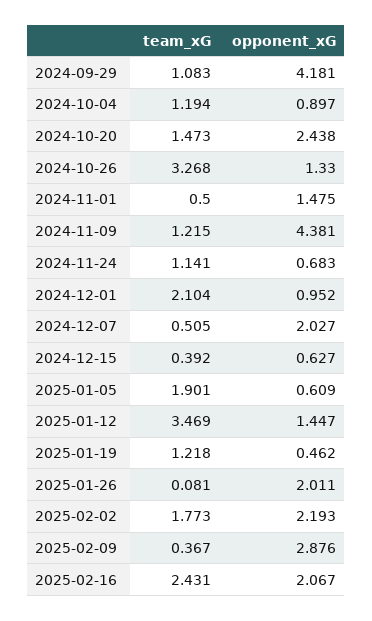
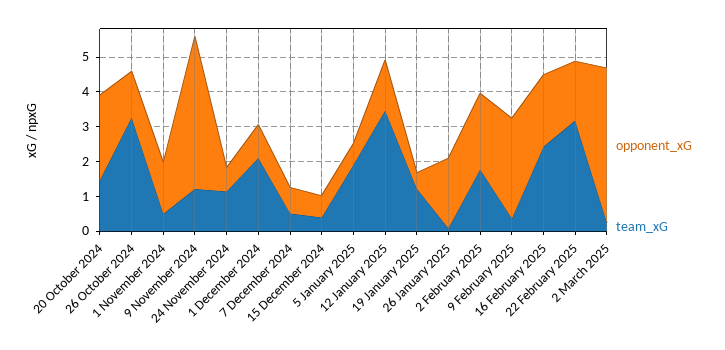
team_xG, 2024-09-29: 1.083 -> none
opponent_xG, 2024-09-29: 4.181 -> none
team_xG, 2024-10-04: 1.194 -> none
opponent_xG, 2024-10-04: 0.897 -> none
opponent_xG, 2024-12-07: 2.027 -> 0.75
opponent_xG, 22 February 2025: none -> 1.75
team_xG, 22 February 2025: none -> 3.25
opponent_xG, 2 March 2025: none -> 4.5
team_xG, 2 March 2025: none -> 0.25

